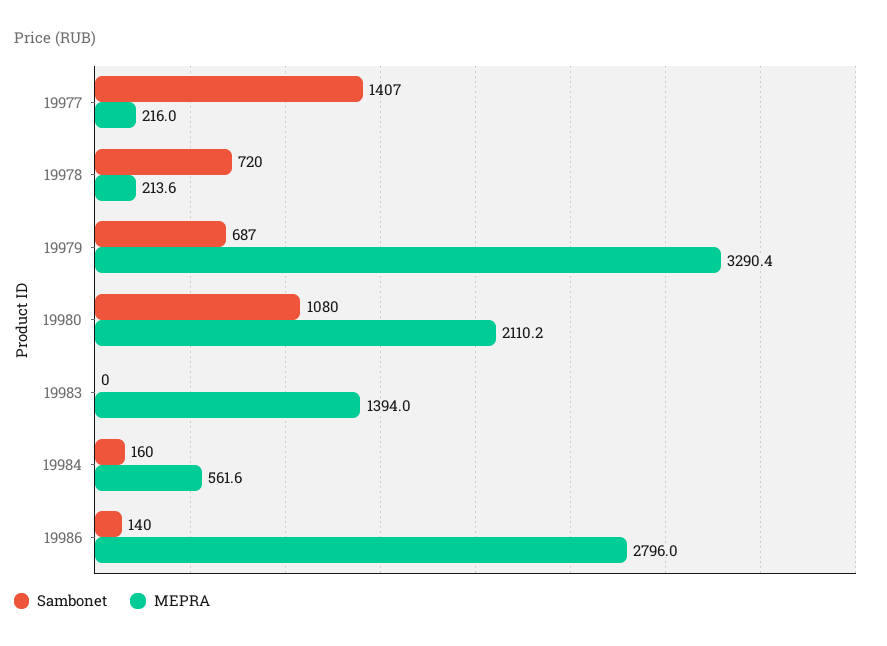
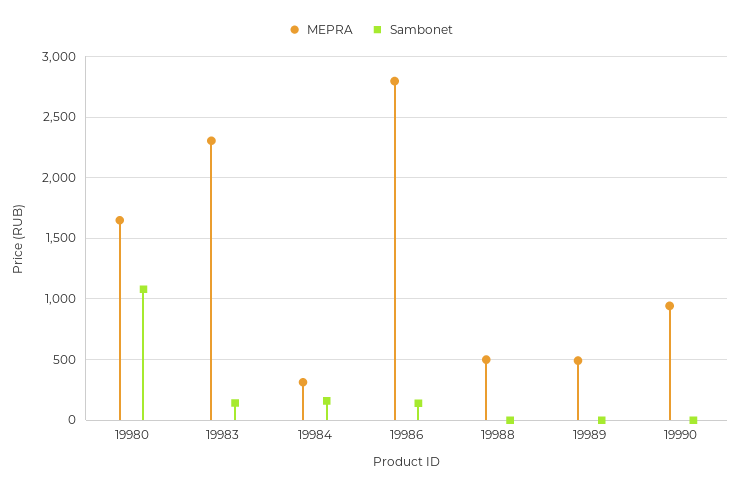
Sambonet, 19977: 1407 -> none
MEPRA, 19977: 216 -> none
Sambonet, 19978: 720 -> none
MEPRA, 19978: 213.6 -> none
Sambonet, 19979: 687 -> none
MEPRA, 19979: 3290.4 -> none
MEPRA, 19980: 2110.2 -> 1650
Sambonet, 19983: 0 -> 150
MEPRA, 19983: 1394 -> 2300
MEPRA, 19984: 561.6 -> 300
MEPRA, 19988: none -> 500
Sambonet, 19988: none -> 0
MEPRA, 19989: none -> 500
Sambonet, 19989: none -> 0
MEPRA, 19990: none -> 950
Sambonet, 19990: none -> 0

